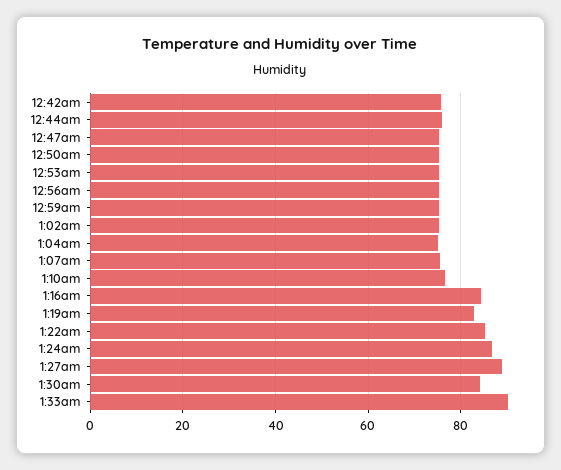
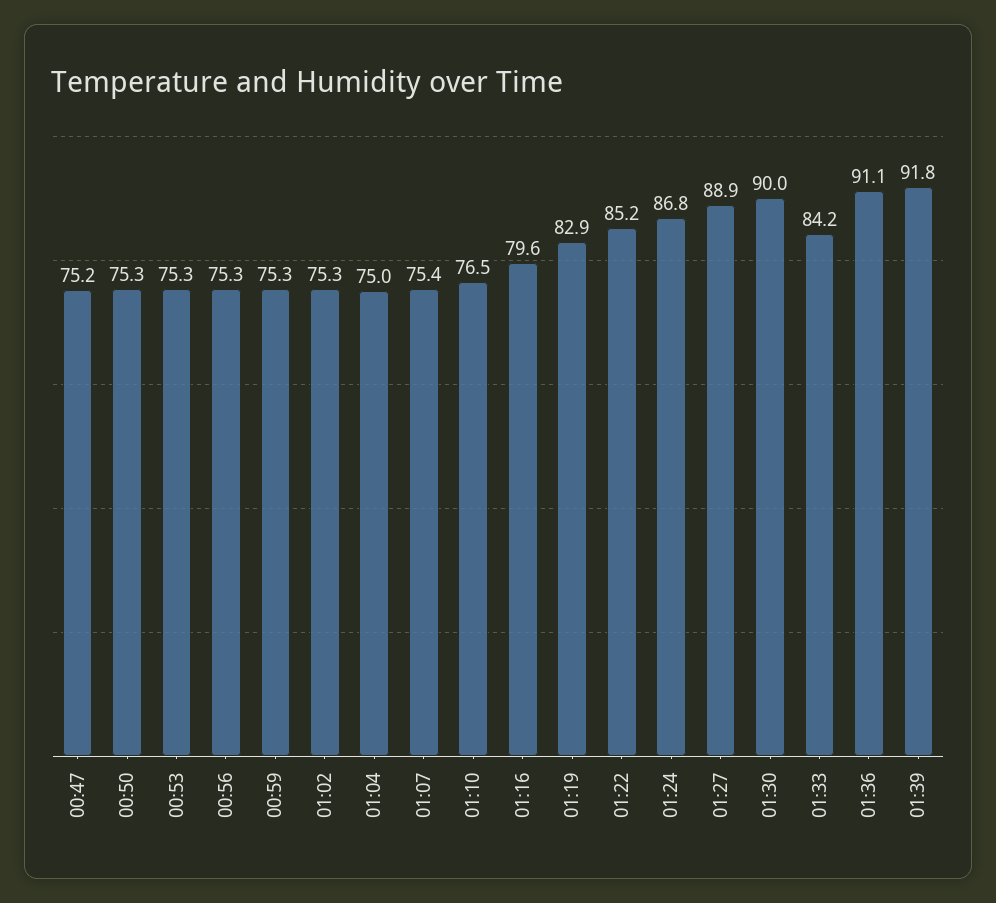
12:42am: 76 -> none
12:44am: 76 -> none
1:16am: 84 -> 79.6
1:30am: 84 -> 90
1:33am: 90 -> 84.2
01:36: none -> 91.1
01:39: none -> 91.8

